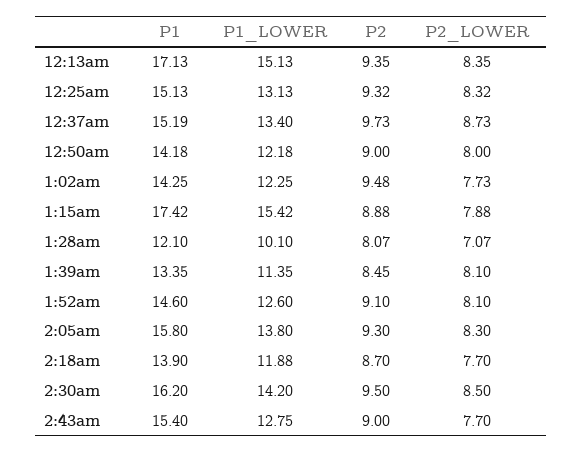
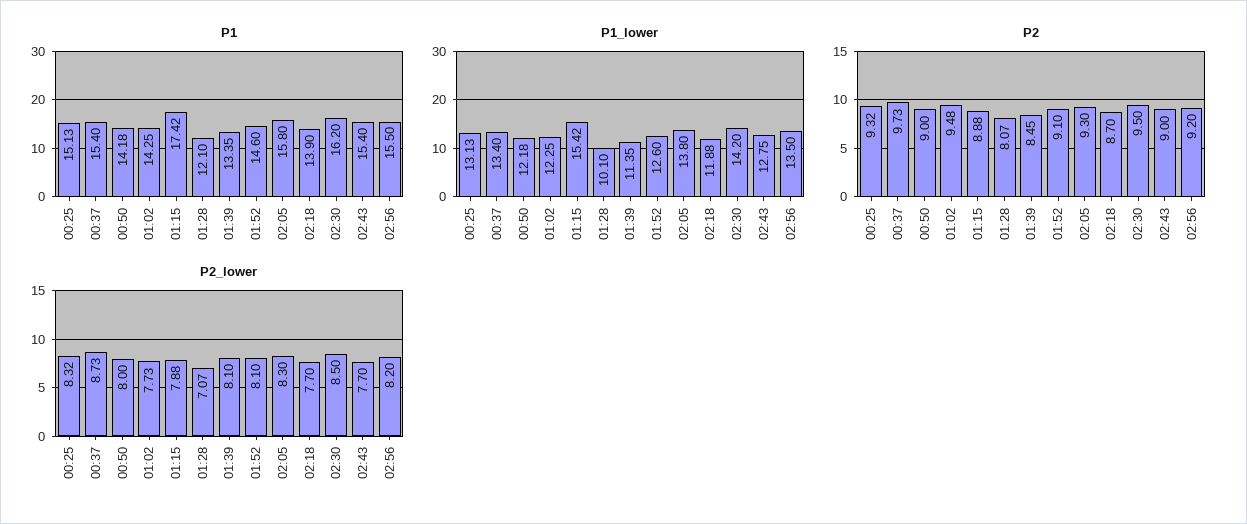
P1, 12:13am: 17.13 -> none
P1_LOWER, 12:13am: 15.13 -> none
P2, 12:13am: 9.35 -> none
P2_LOWER, 12:13am: 8.35 -> none
P1, 12:37am: 15.19 -> 15.4
P1, 02:56: none -> 15.5
P1_LOWER, 02:56: none -> 13.5
P2, 02:56: none -> 9.2
P2_LOWER, 02:56: none -> 8.2

